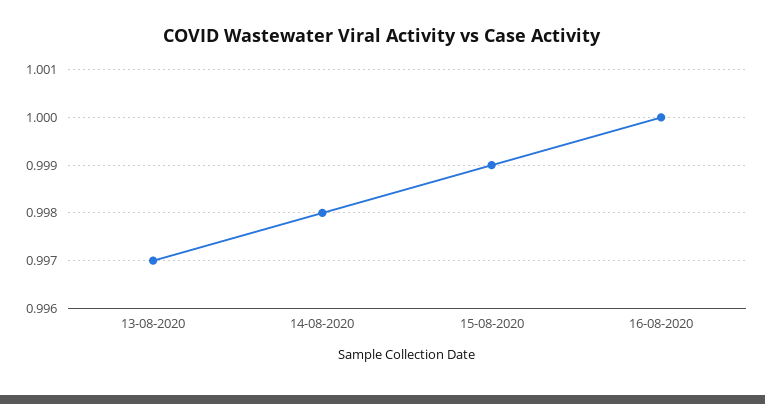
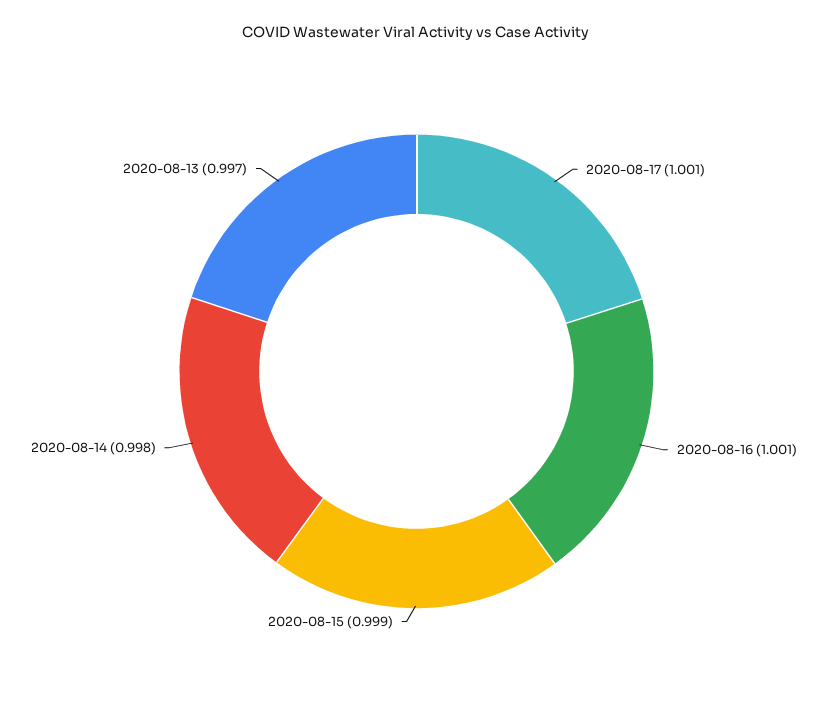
16-08-2020: 1 -> 1.001
2020-08-17: none -> 1.001

